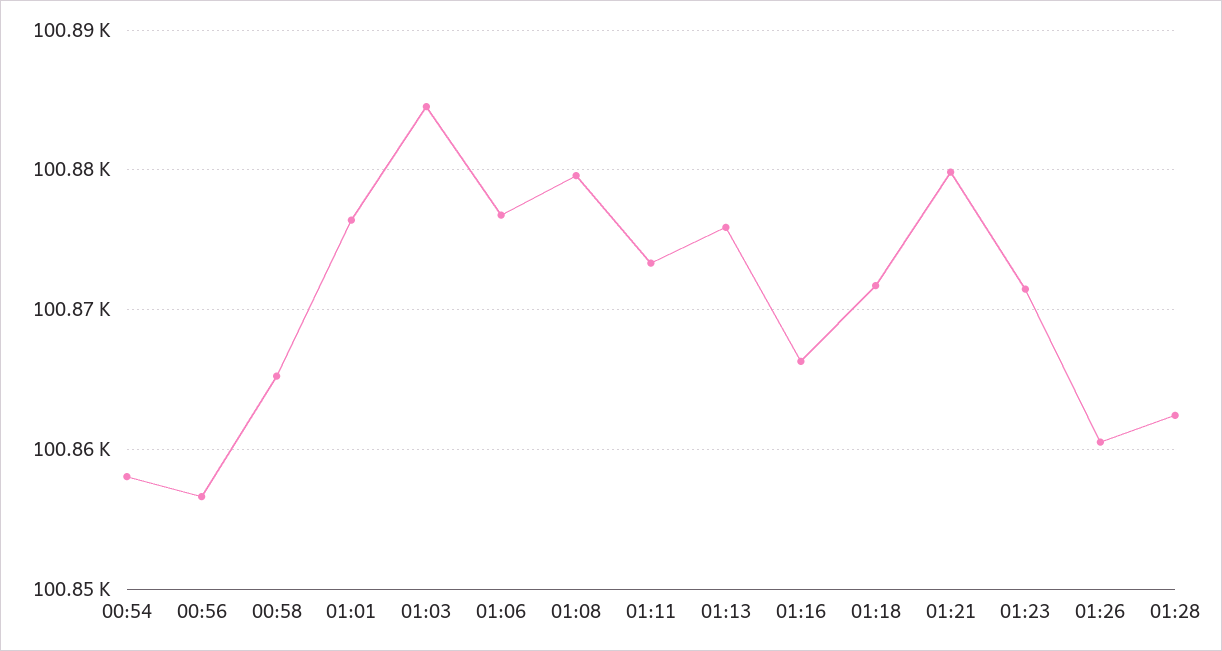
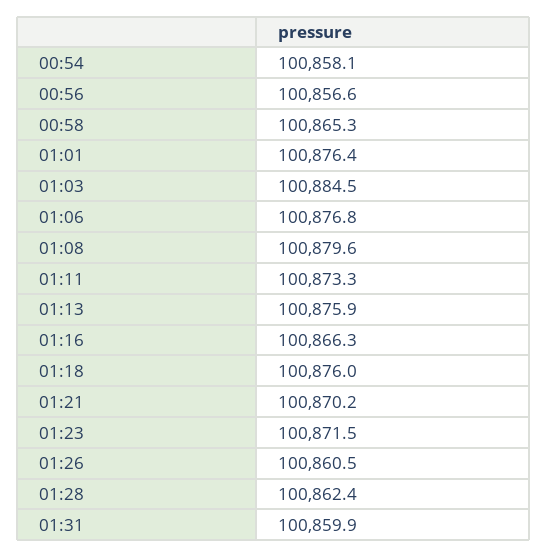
01:18: 100872 -> 100876
01:21: 100880 -> 100870.2
01:31: none -> 100859.9

